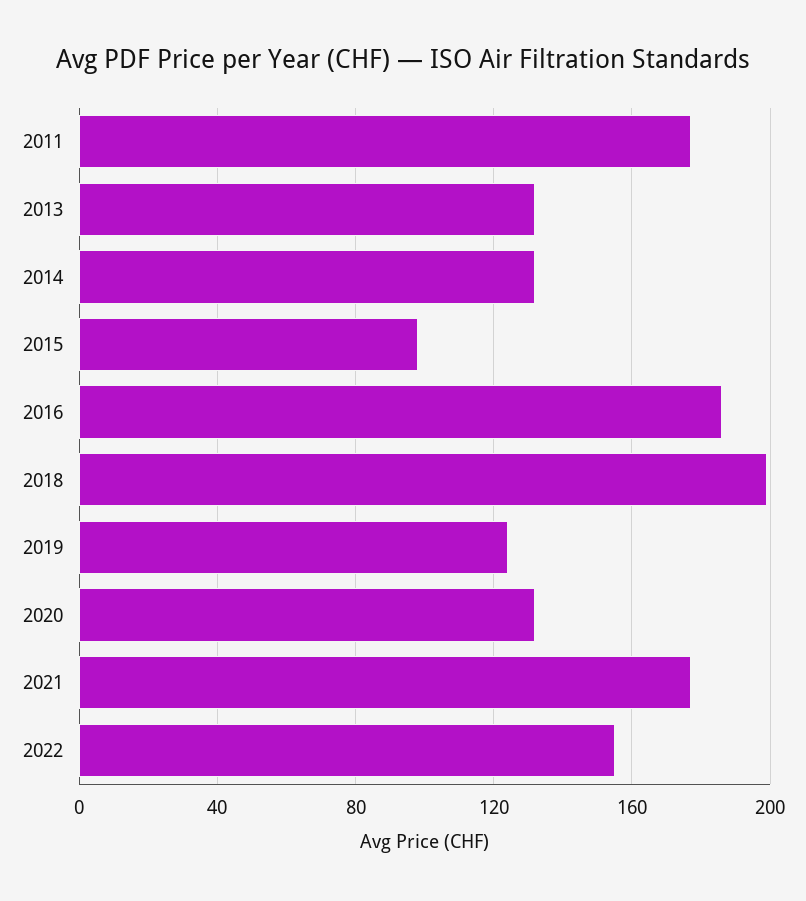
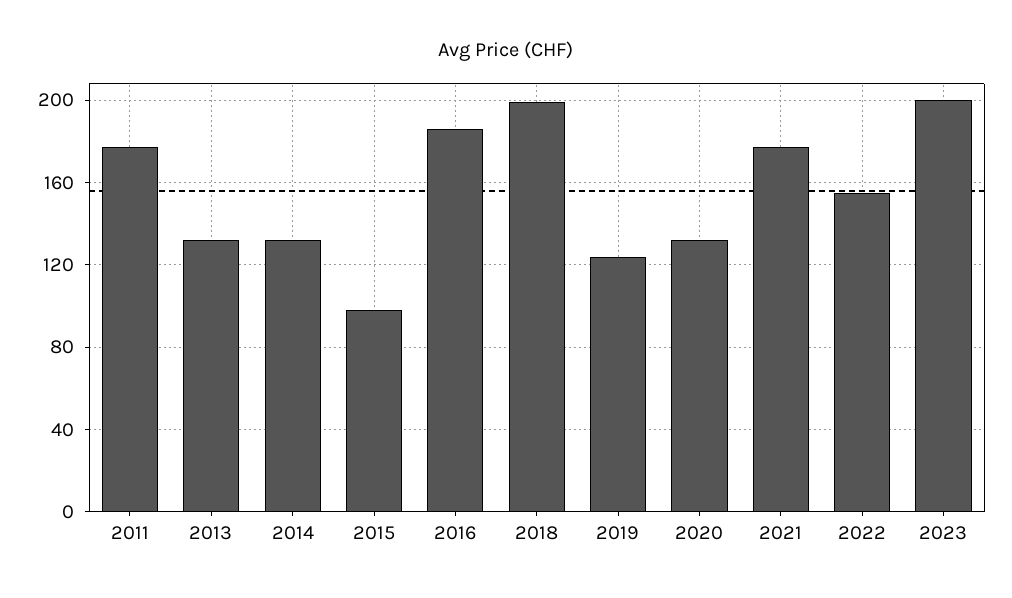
2023: none -> 200

